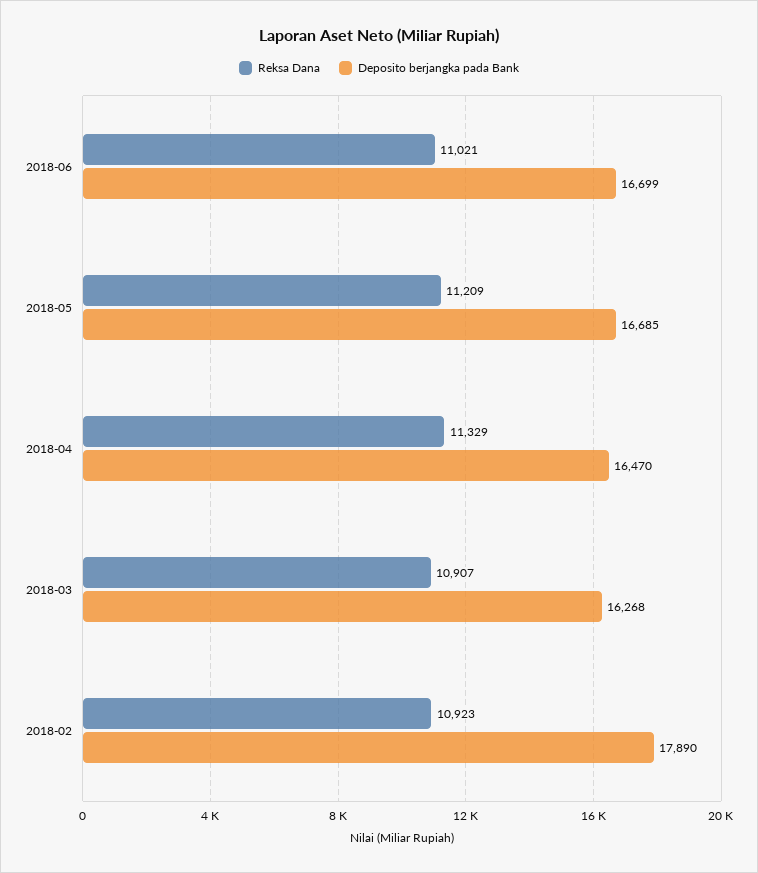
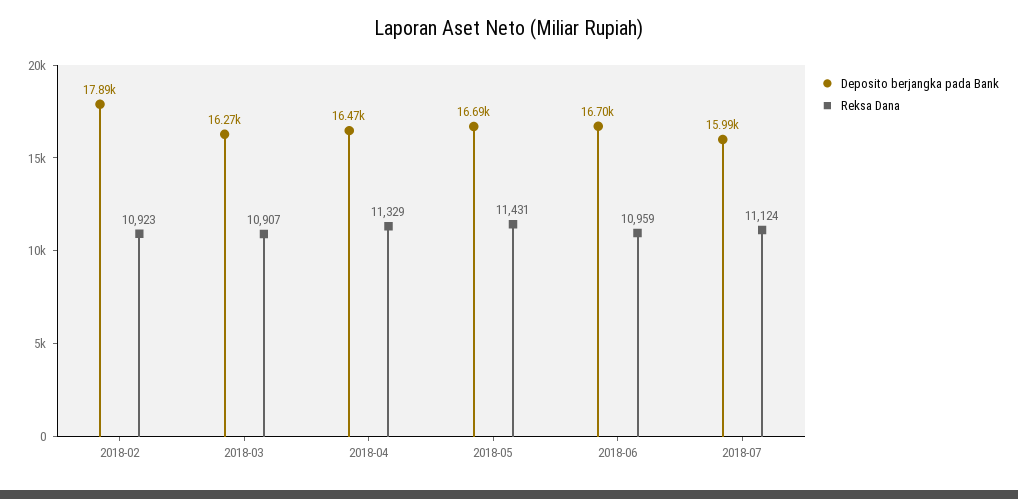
Reksa Dana, 2018-06: 11021 -> 10959
Reksa Dana, 2018-05: 11209 -> 11431
Deposito berjangka pada Bank, 2018-07: none -> 15990
Reksa Dana, 2018-07: none -> 11124

